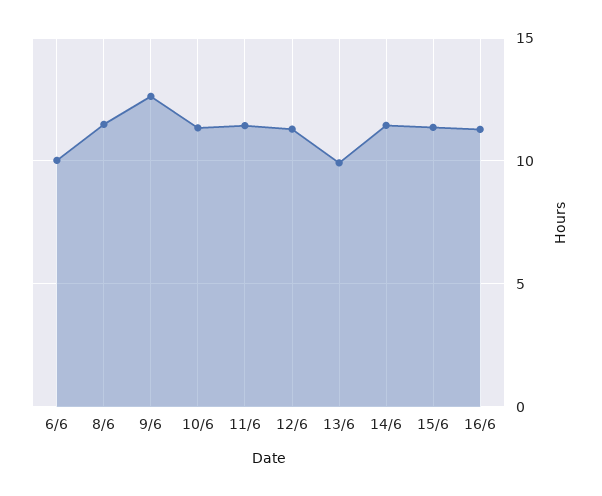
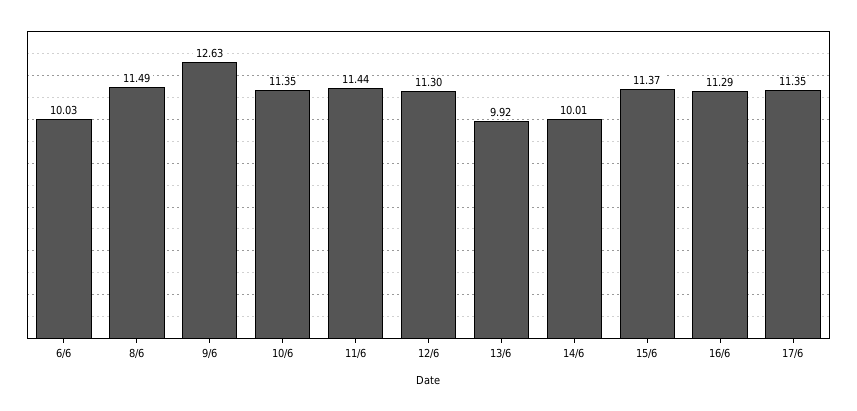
14/6: 11.5 -> 10.01
17/6: none -> 11.35

